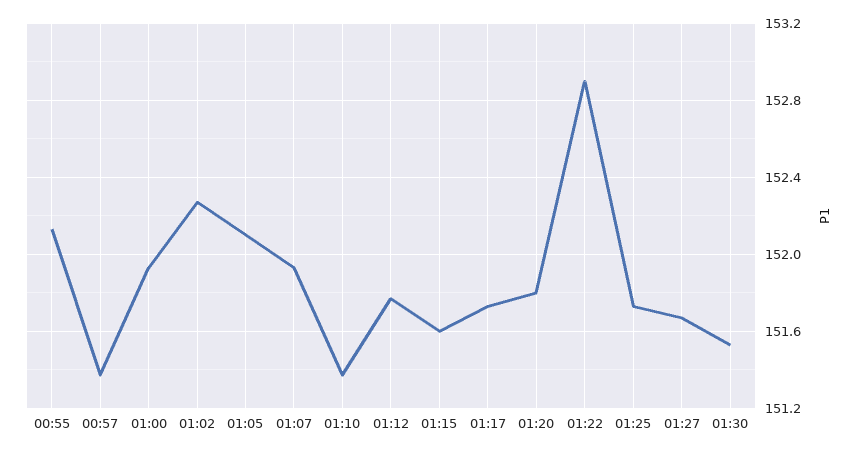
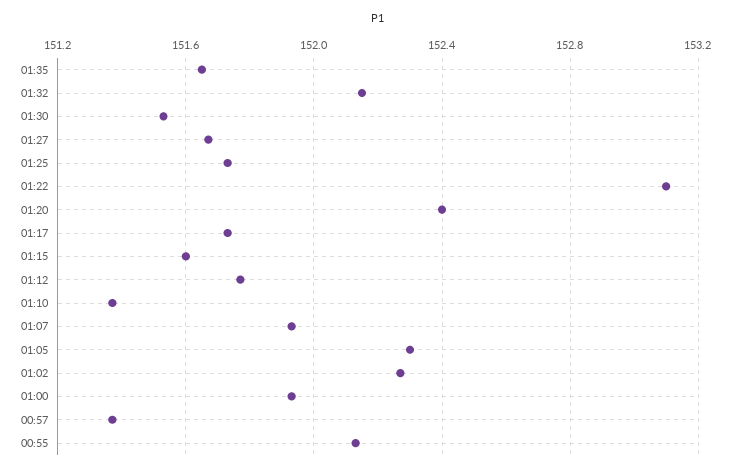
01:05: 152.1 -> 152.3
01:20: 151.8 -> 152.4
01:22: 152.9 -> 153.1
01:35: none -> 151.65
01:32: none -> 152.15

